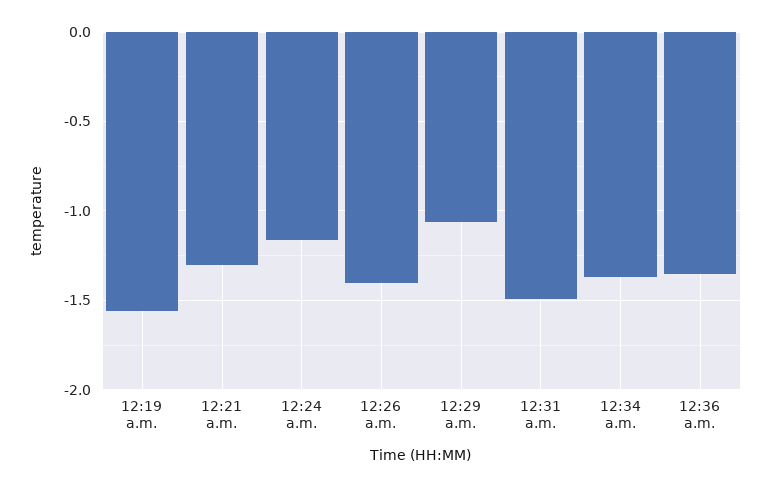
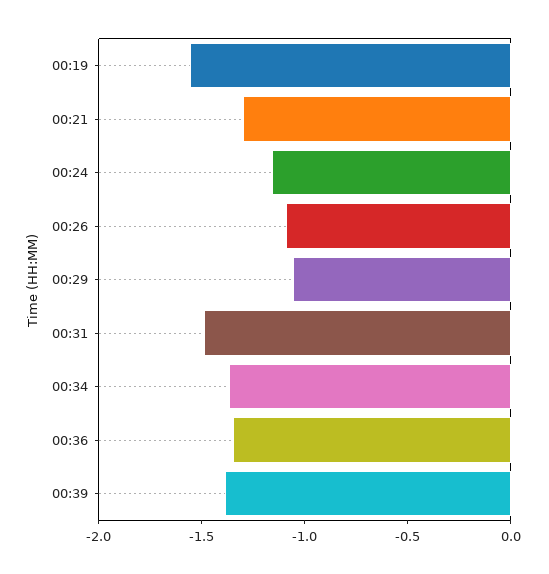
12:26 a.m.: -1.4 -> -1.1
00:39: none -> -1.4

